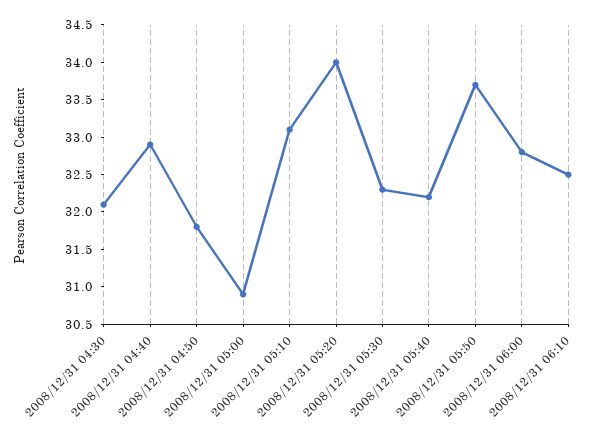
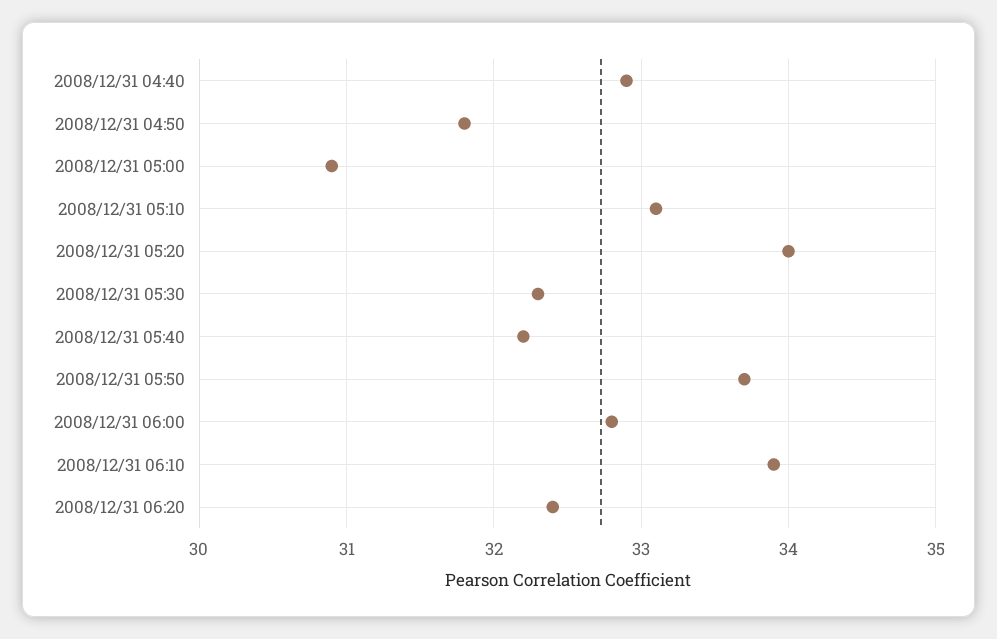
2008/12/31 04:30: 32 -> none
2008/12/31 06:10: 32.5 -> 33.9
2008/12/31 06:20: none -> 32.4

